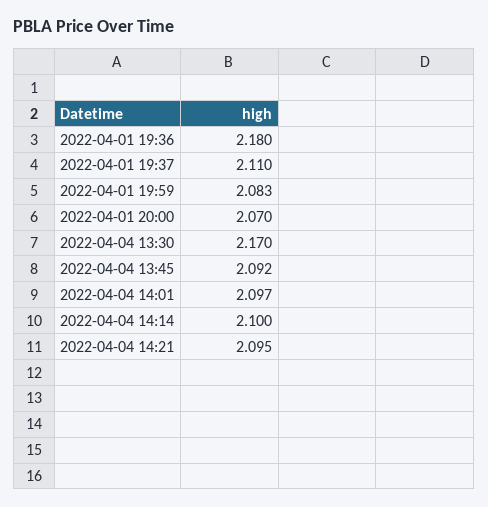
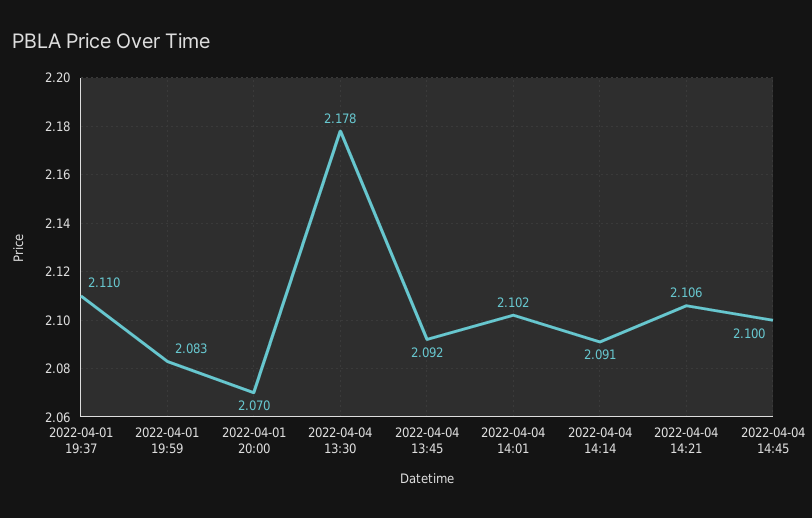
2022-04-01 19:36: 2.18 -> none
2022-04-04 13:30: 2.17 -> 2.178
2022-04-04 14:01: 2.097 -> 2.102
2022-04-04 14:14: 2.1 -> 2.091
2022-04-04 14:21: 2.095 -> 2.106
2022-04-04 14:45: none -> 2.1

